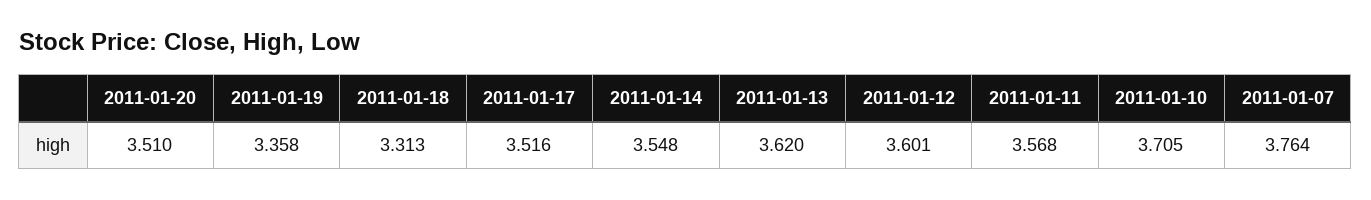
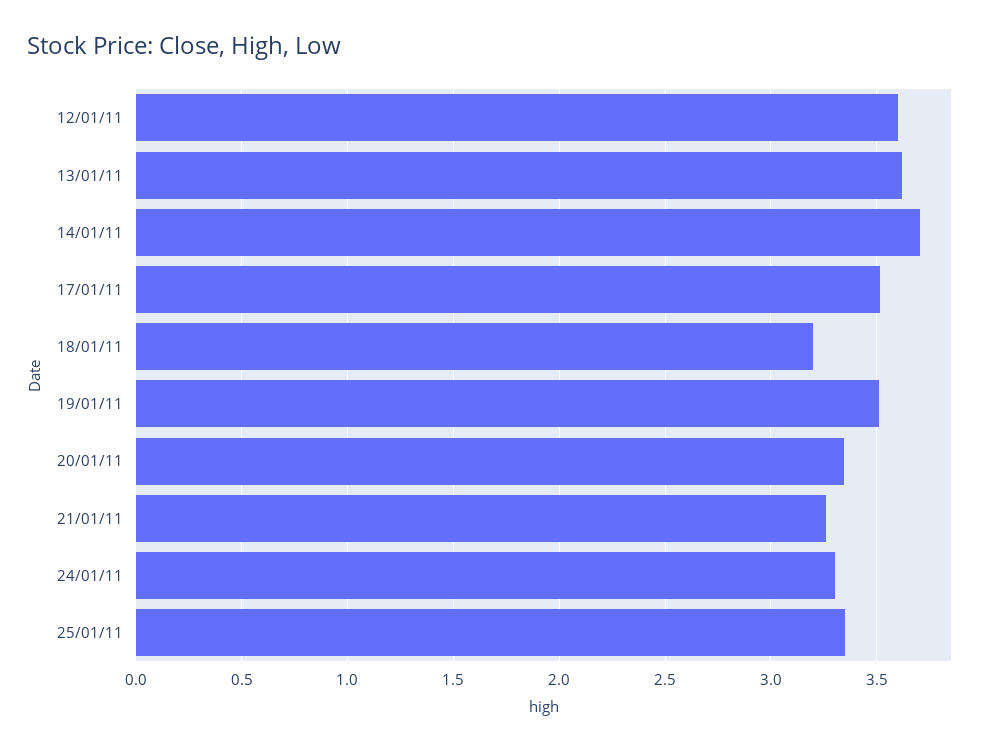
2011-01-20: 3.51 -> 3.35
2011-01-19: 3.358 -> 3.5
2011-01-18: 3.313 -> 3.2
2011-01-14: 3.548 -> 3.7
2011-01-11: 3.568 -> none
2011-01-10: 3.705 -> none
2011-01-07: 3.764 -> none
21/01/11: none -> 3.25
24/01/11: none -> 3.3
25/01/11: none -> 3.35

